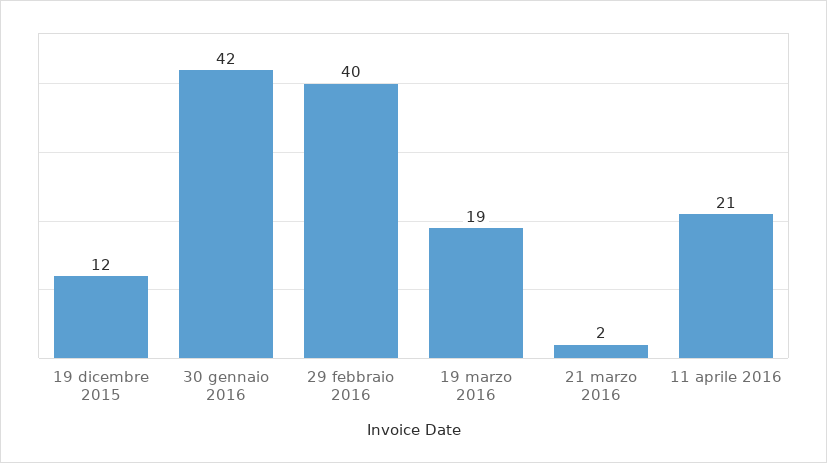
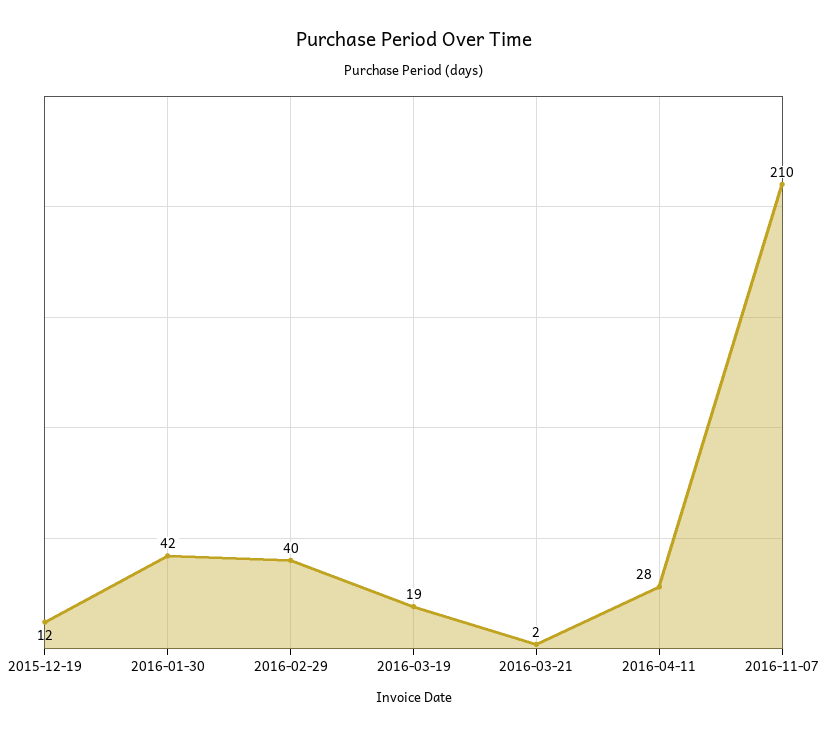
11 aprile 2016: 21 -> 28
2016-11-07: none -> 210

